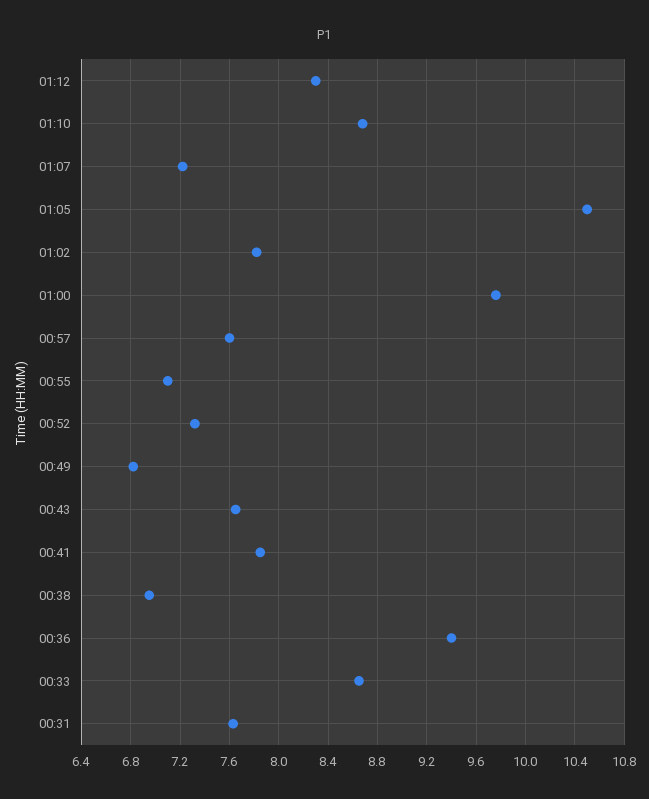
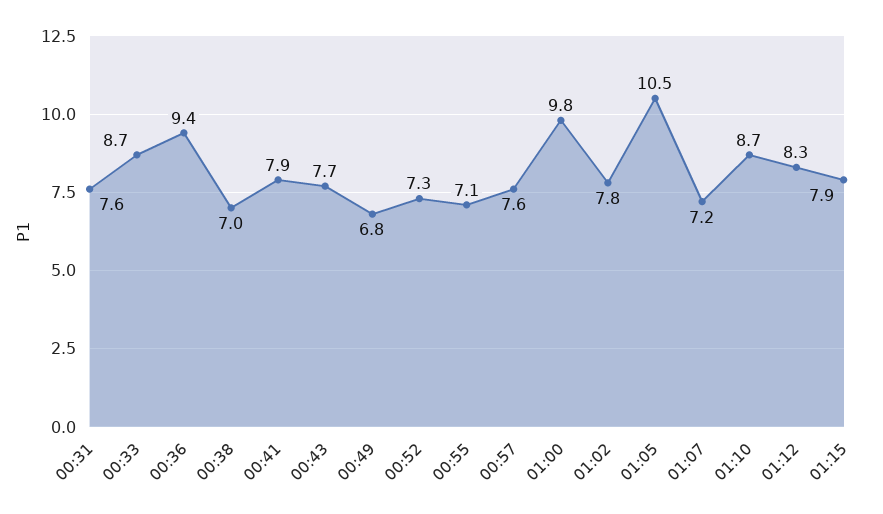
01:15: none -> 7.9

